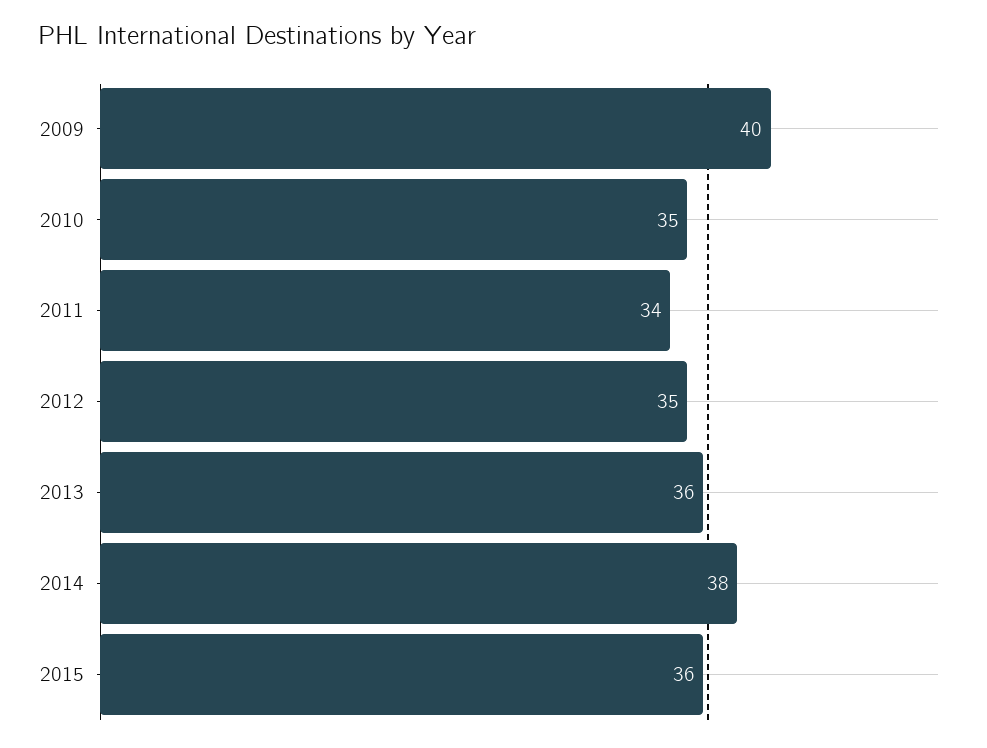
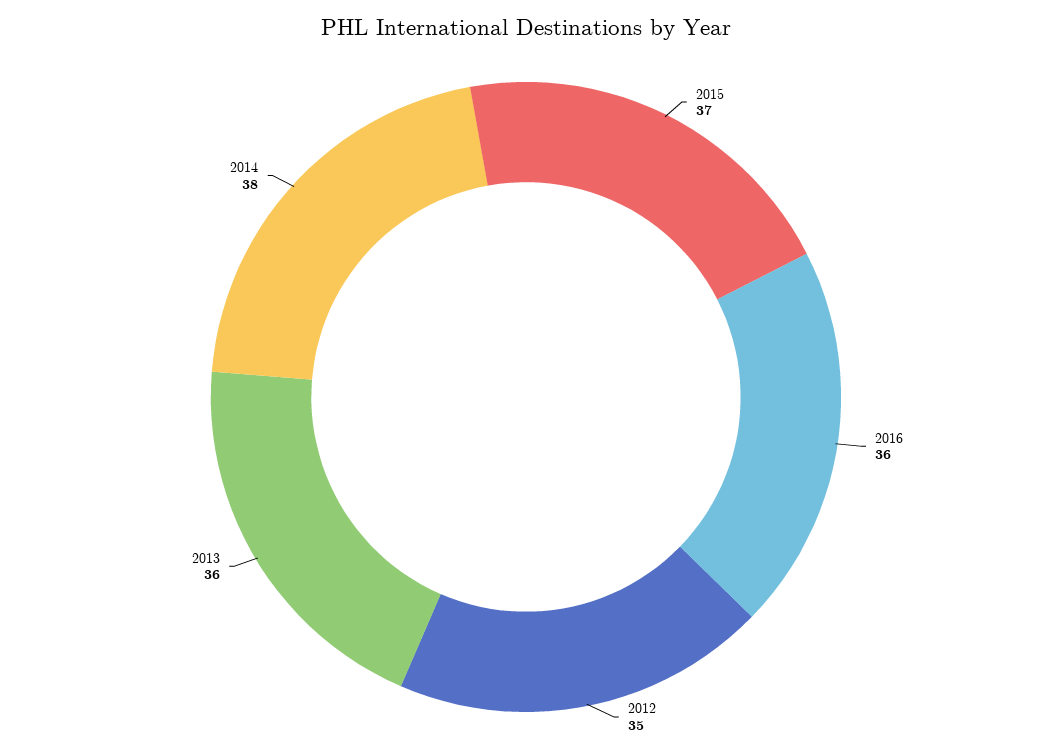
2009: 40 -> none
2010: 35 -> none
2011: 34 -> none
2015: 36 -> 37
2016: none -> 36

